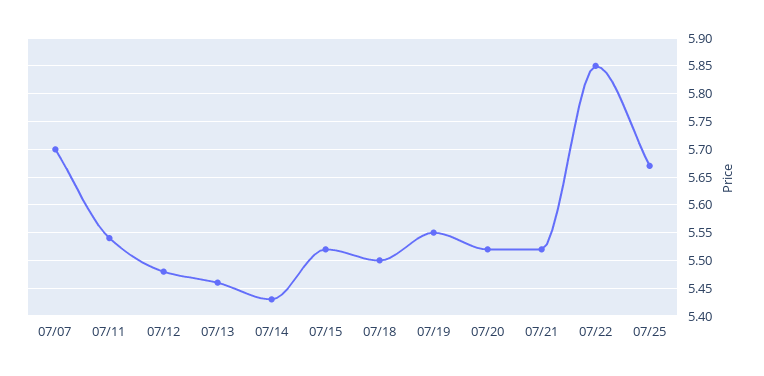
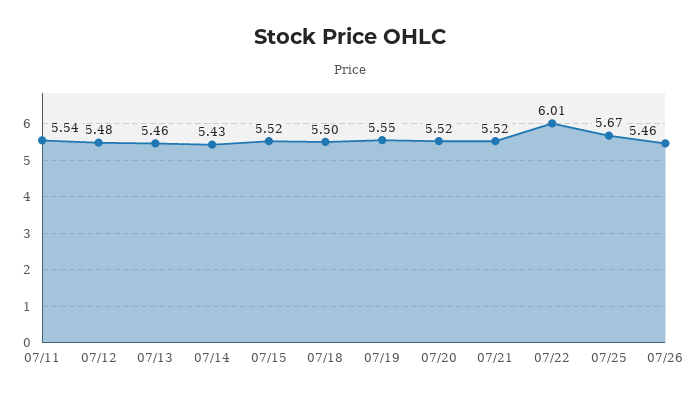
07/07: 5.7 -> none
07/22: 5.85 -> 6.01
07/26: none -> 5.46

